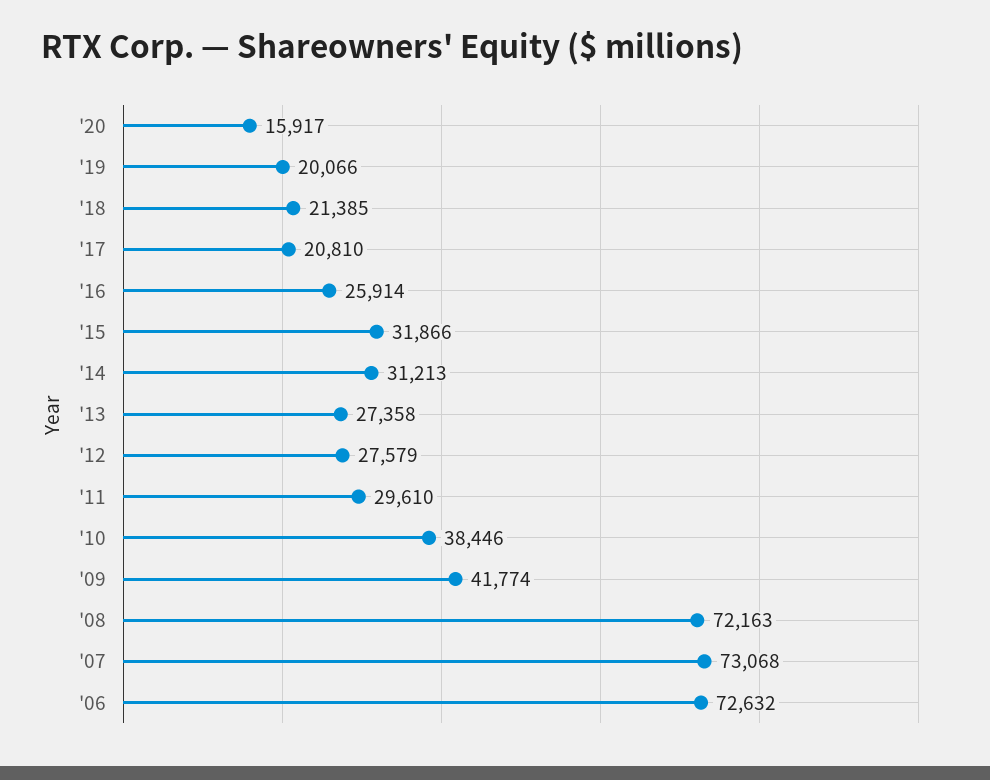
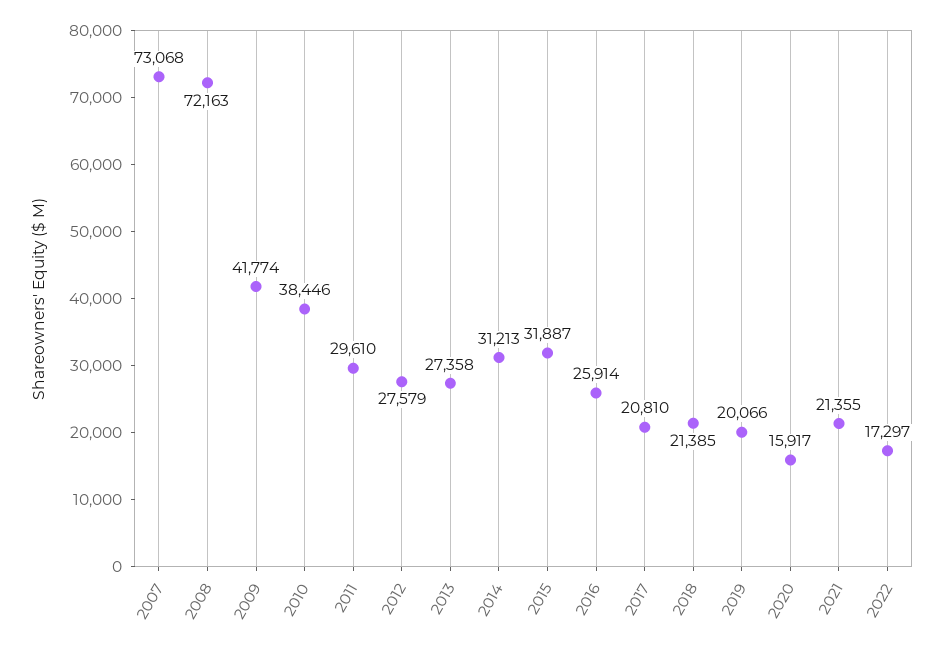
'15: 31866 -> 31887
'06: 72632 -> none
2021: none -> 21355
2022: none -> 17297

